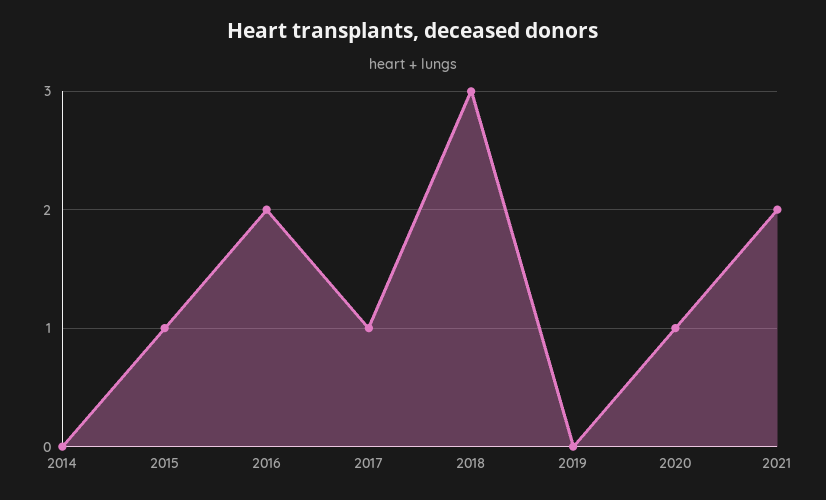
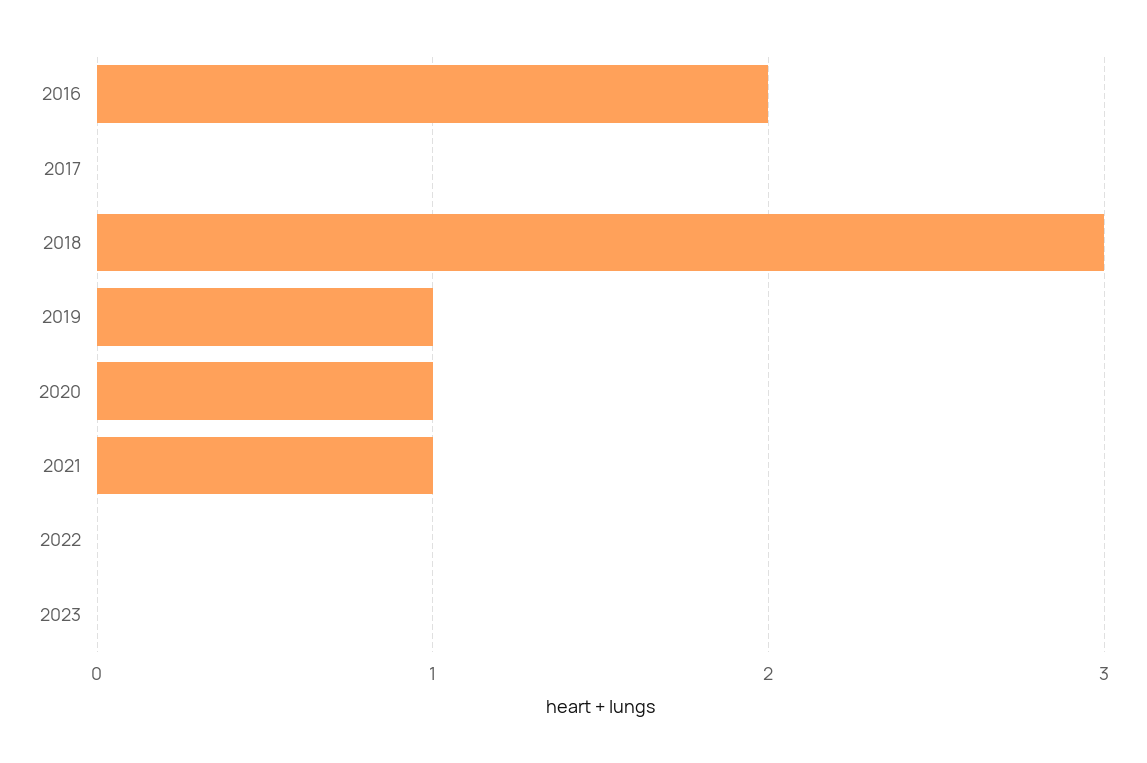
2014: 0 -> none
2015: 1 -> none
2017: 1 -> 0
2019: 0 -> 1
2021: 2 -> 1
2022: none -> 0
2023: none -> 0

